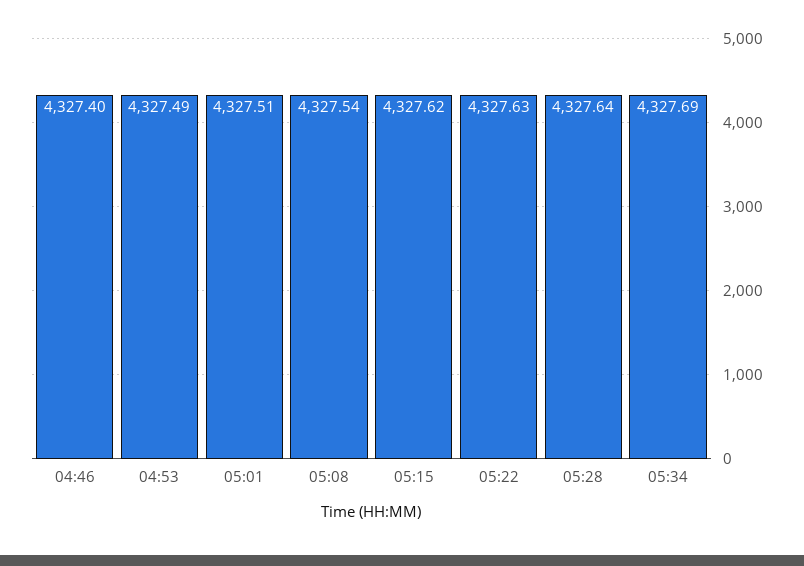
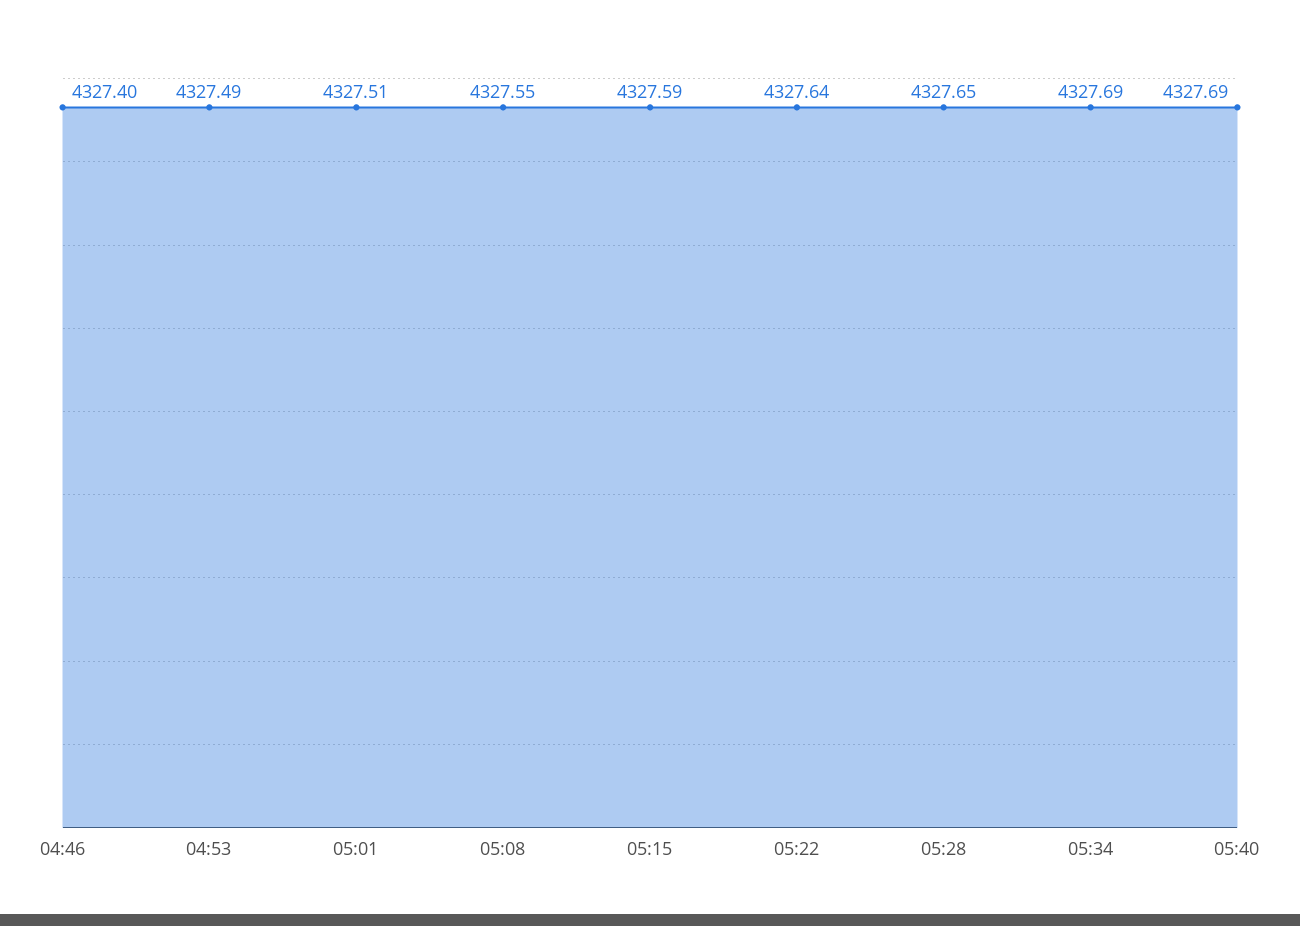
05:08: 4327.54 -> 4327.55
05:15: 4327.62 -> 4327.59
05:22: 4327.63 -> 4327.64
05:28: 4327.64 -> 4327.65
05:40: none -> 4327.69

